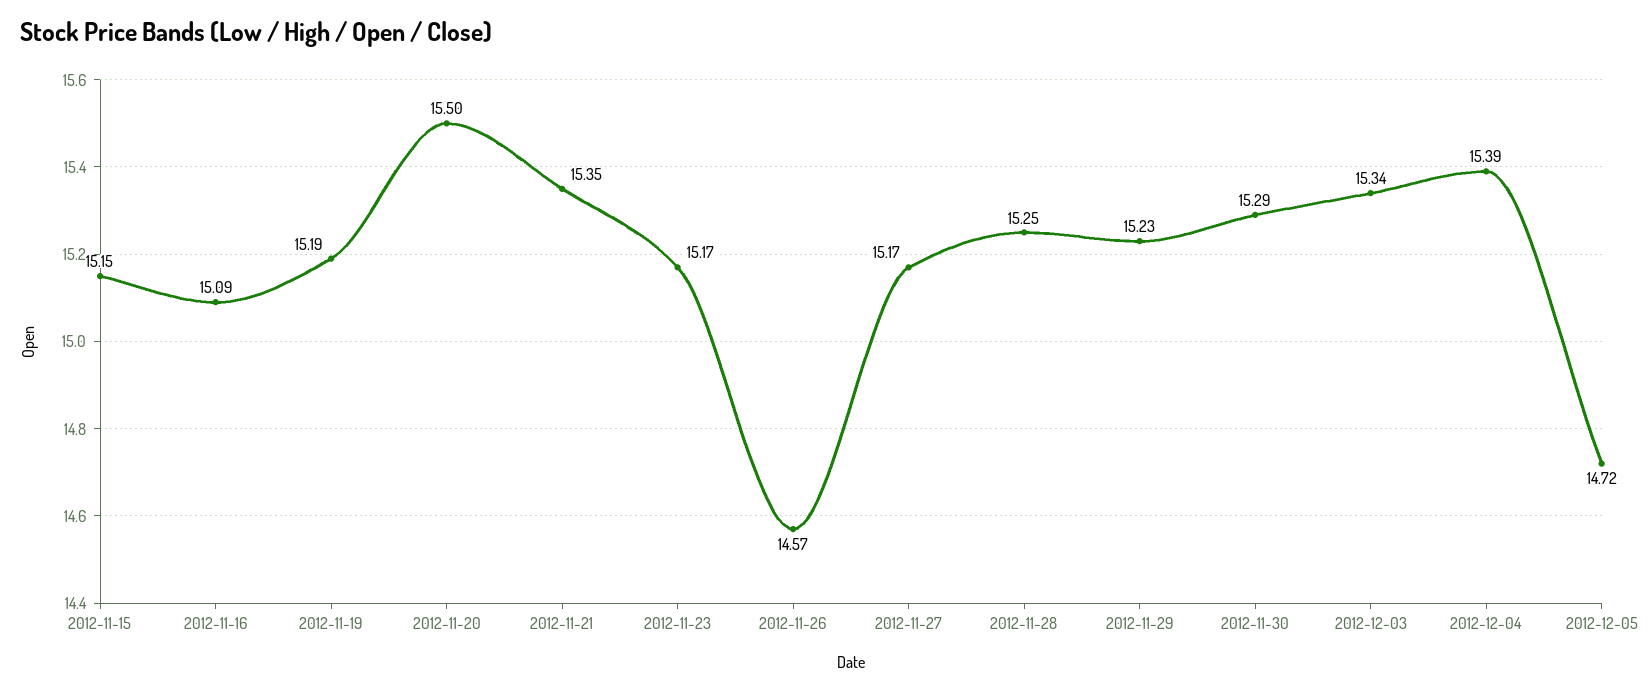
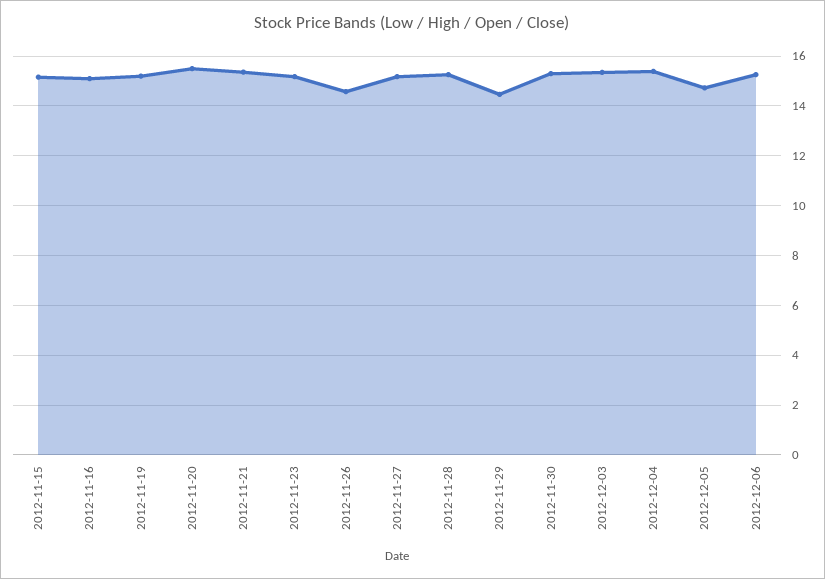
2012-11-29: 15.23 -> 14.5
2012-12-06: none -> 15.25

